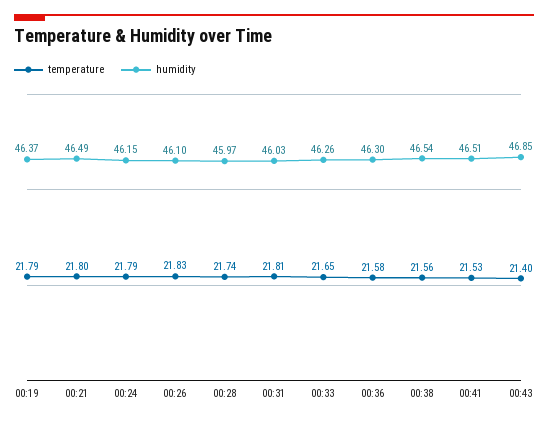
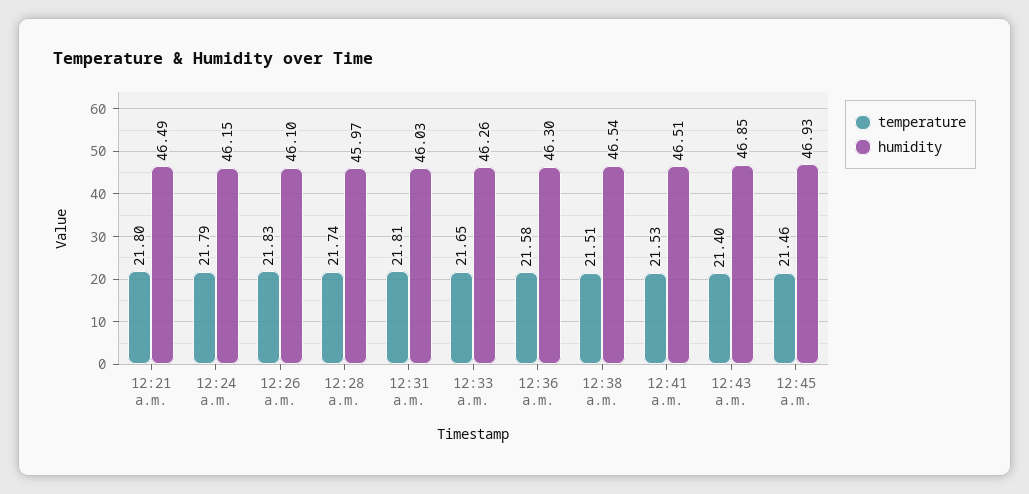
temperature, 00:19: 21.79 -> none
humidity, 00:19: 46.37 -> none
temperature, 00:38: 21.56 -> 21.51
temperature, 12:45 a.m.: none -> 21.46
humidity, 12:45 a.m.: none -> 46.93

